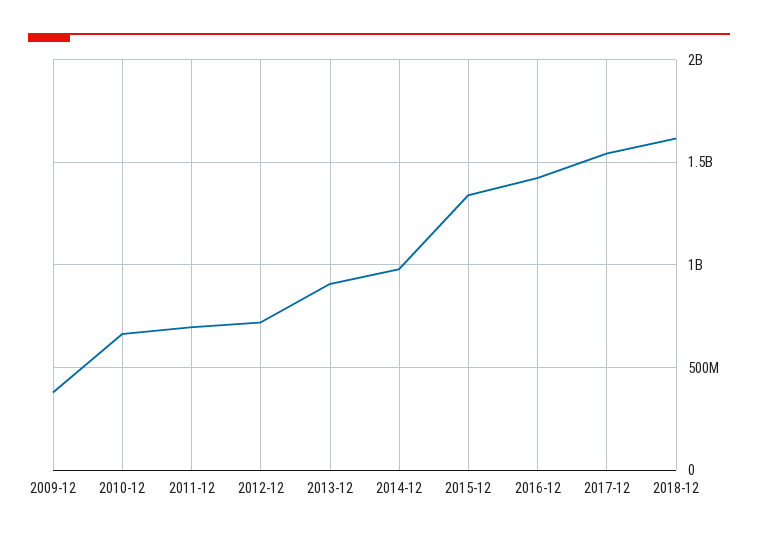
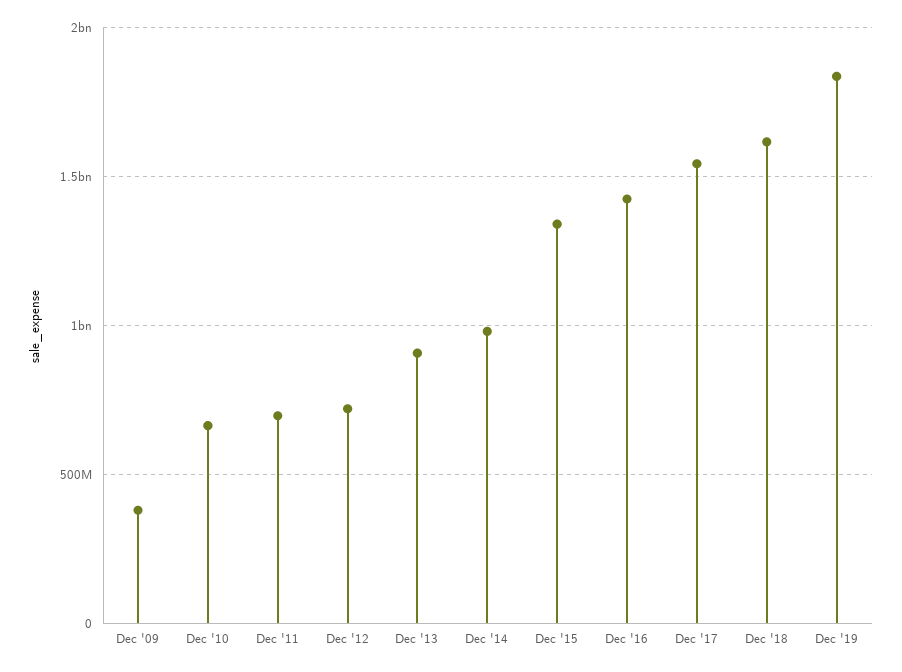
Dec '19: none -> 1850000000

